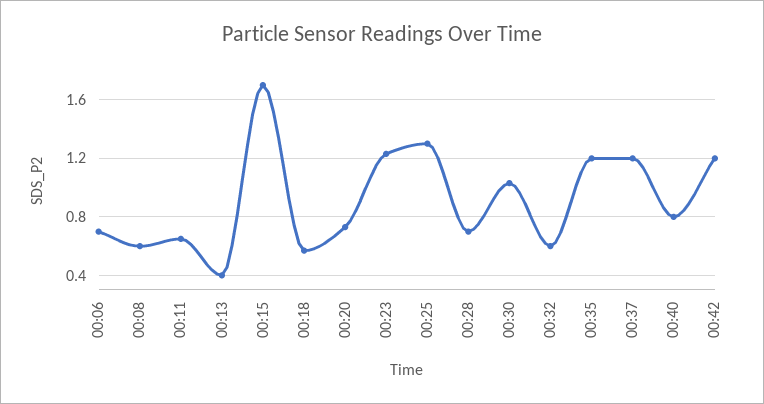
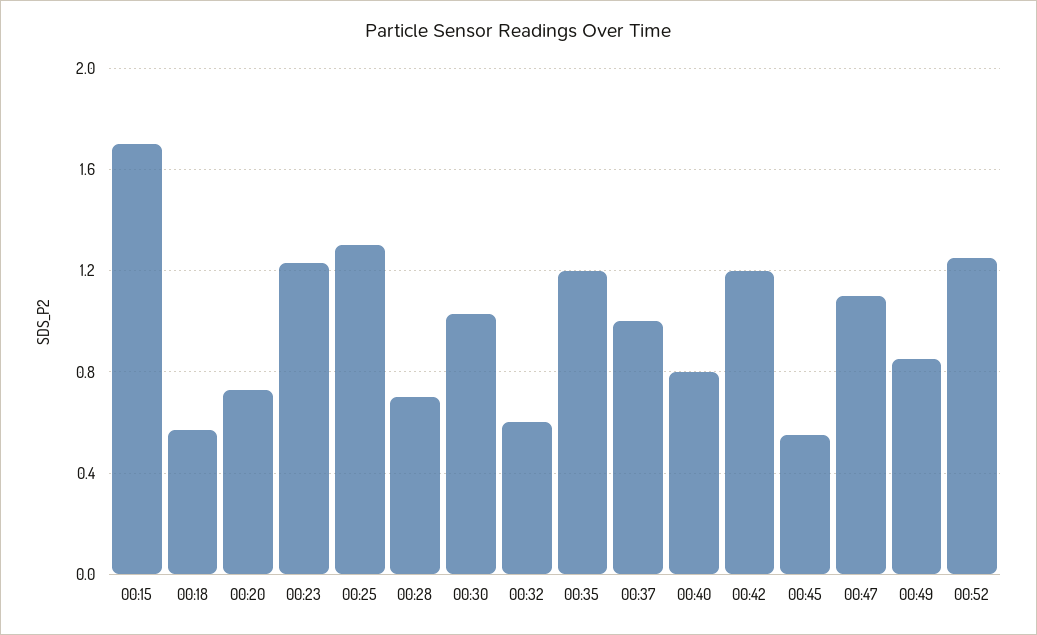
00:06: 0.7 -> none
00:08: 0.6 -> none
00:11: 0.65 -> none
00:13: 0.4 -> none
00:37: 1.2 -> 1
00:45: none -> 0.55
00:47: none -> 1.1
00:49: none -> 0.85
00:52: none -> 1.25

